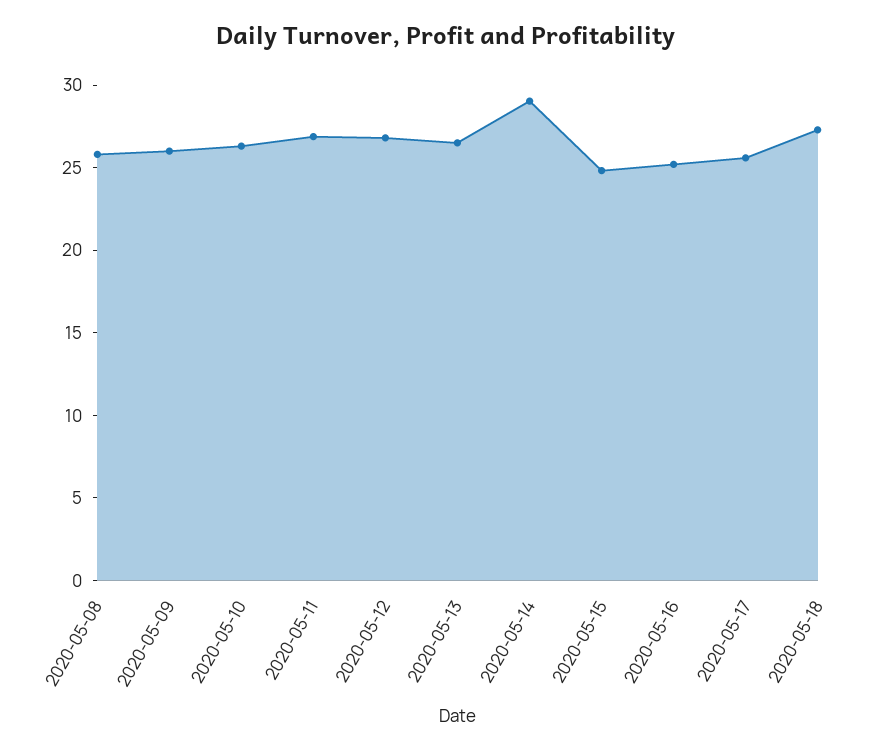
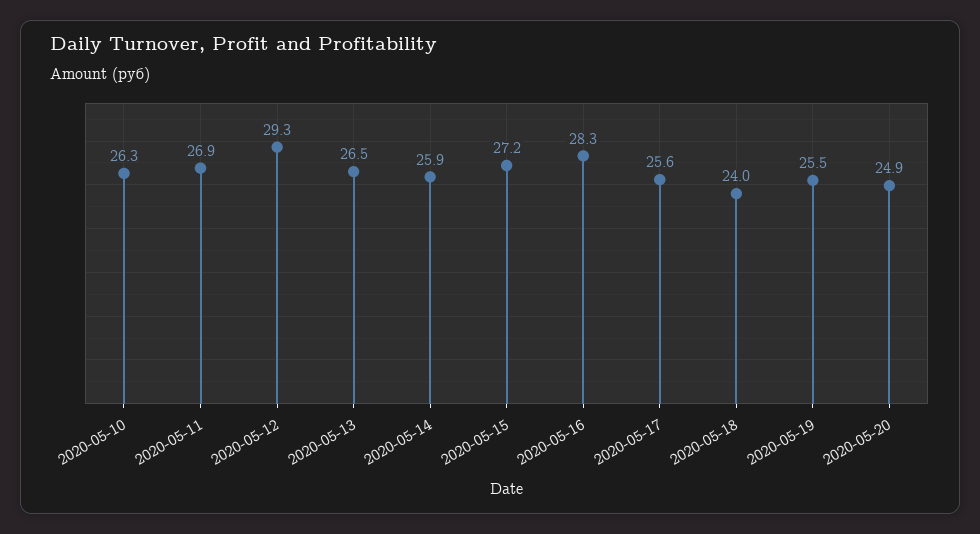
2020-05-08: 26 -> none
2020-05-09: 26 -> none
2020-05-12: 27 -> 29.3
2020-05-14: 29 -> 25.9
2020-05-15: 25 -> 27.2
2020-05-16: 25 -> 28.3
2020-05-18: 27 -> 24
2020-05-19: none -> 25.5
2020-05-20: none -> 24.9

